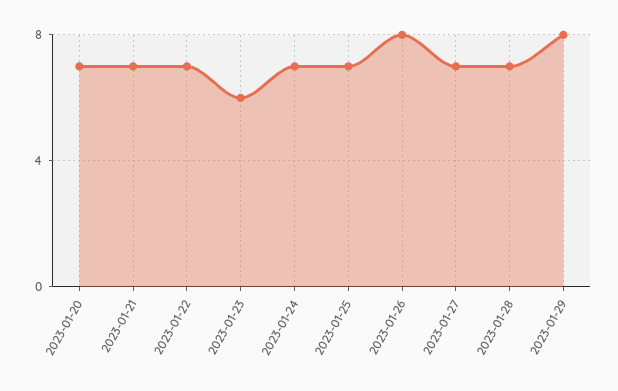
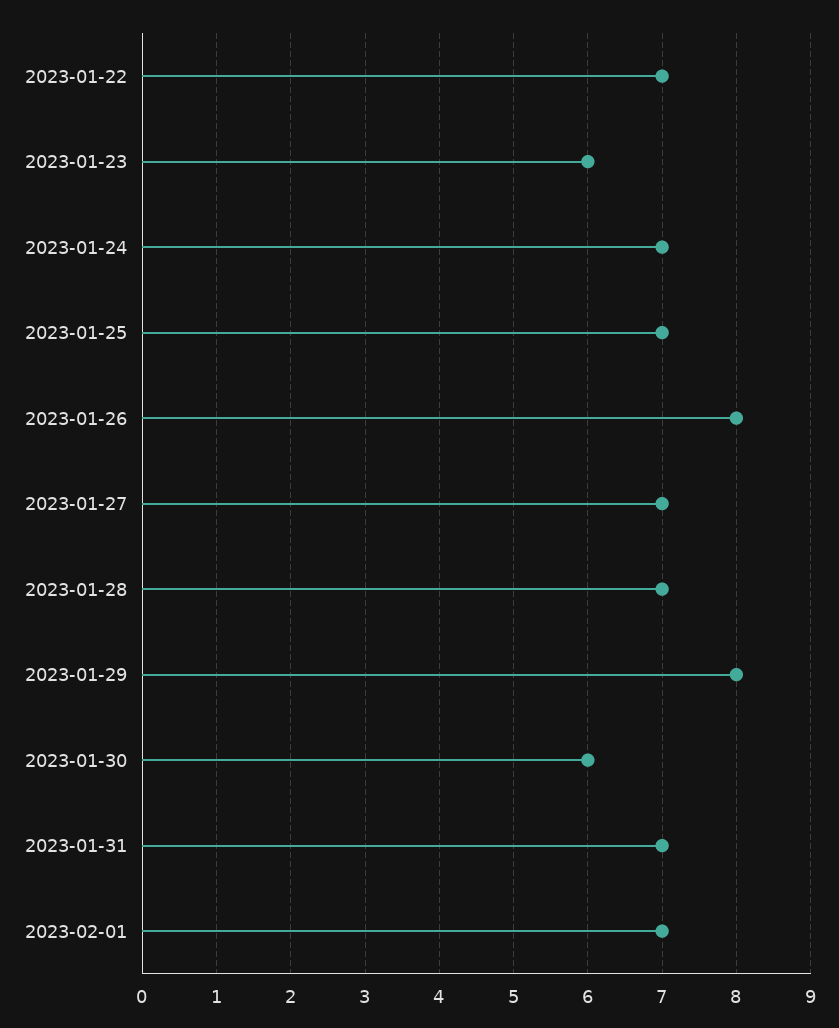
2023-01-20: 7 -> none
2023-01-21: 7 -> none
2023-01-30: none -> 6
2023-01-31: none -> 7
2023-02-01: none -> 7

